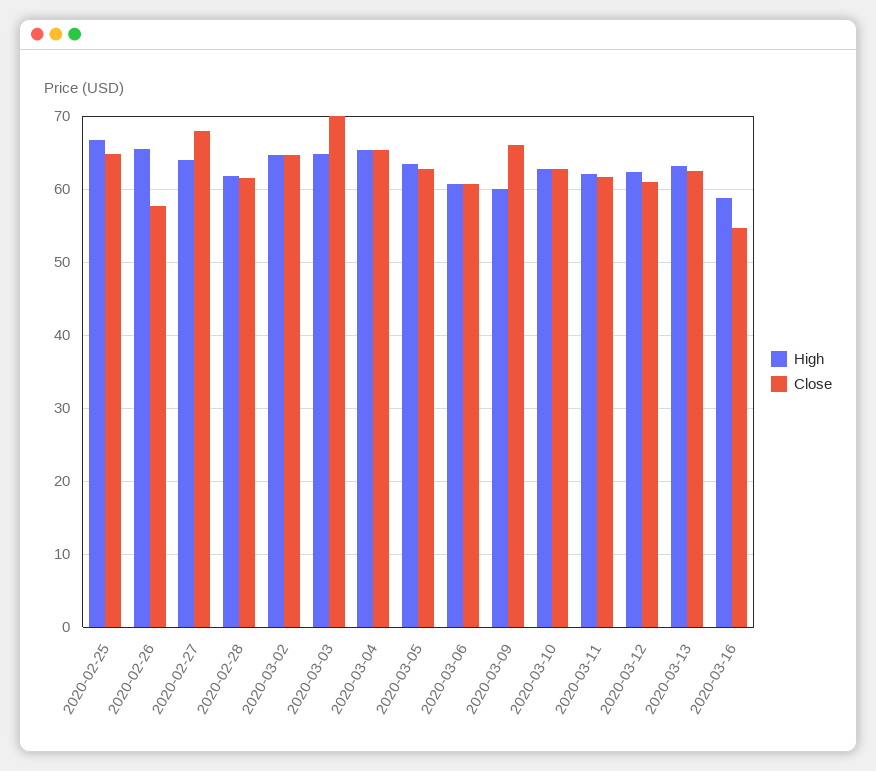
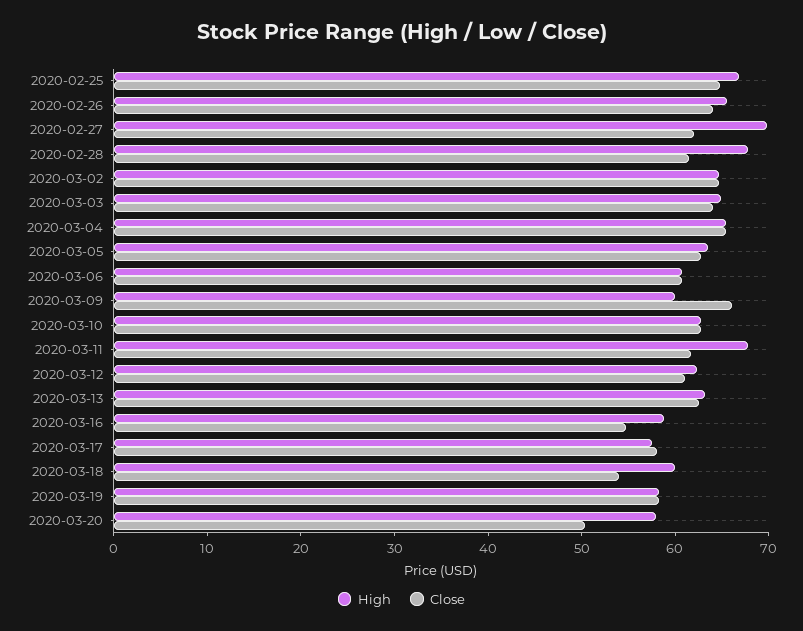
Close, 2020-02-26: 58 -> 64
High, 2020-02-27: 64 -> 70
Close, 2020-02-27: 68 -> 62
High, 2020-02-28: 62 -> 68
Close, 2020-03-03: 70 -> 64
High, 2020-03-11: 62 -> 68
High, 2020-03-17: none -> 58
Close, 2020-03-17: none -> 58
High, 2020-03-18: none -> 60
Close, 2020-03-18: none -> 54
High, 2020-03-19: none -> 58
Close, 2020-03-19: none -> 58
High, 2020-03-20: none -> 58
Close, 2020-03-20: none -> 50

